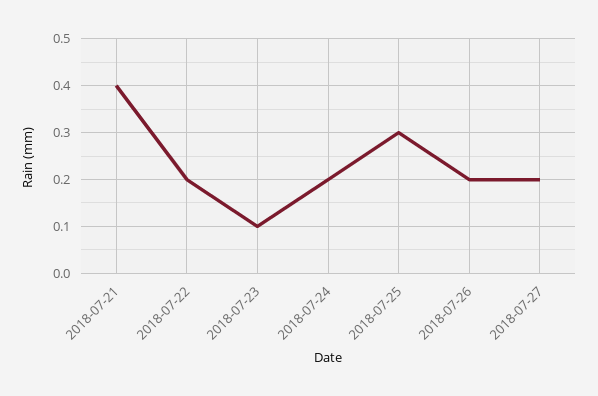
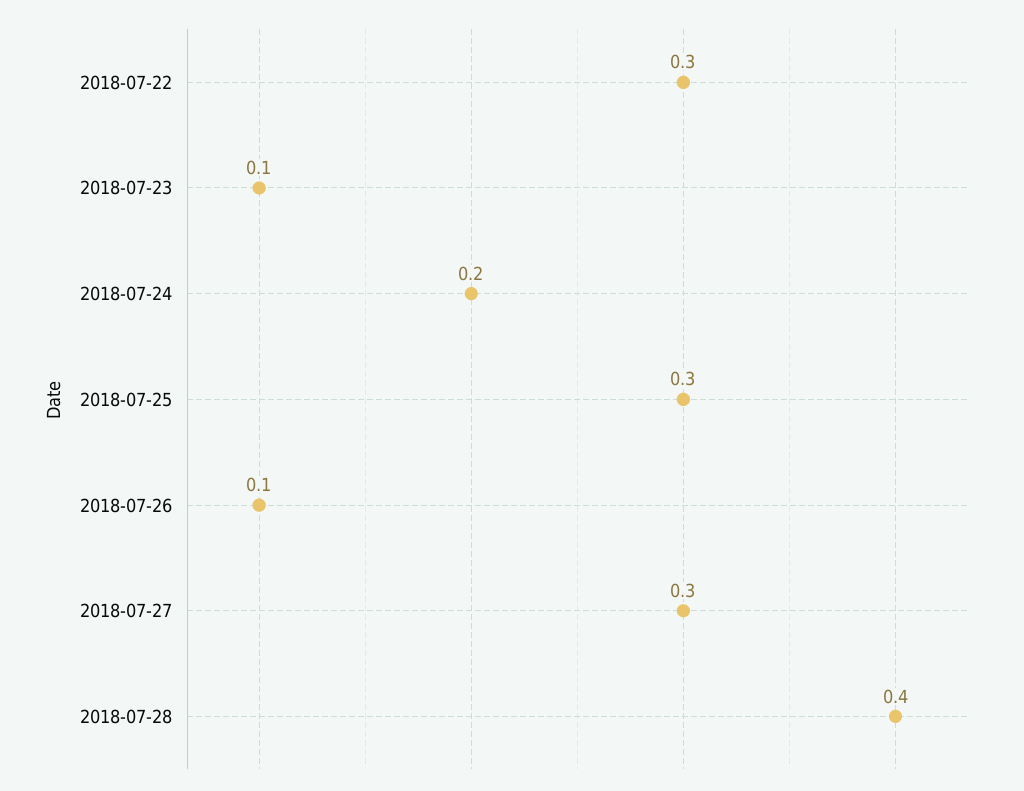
2018-07-21: 0.4 -> none
2018-07-22: 0.2 -> 0.3
2018-07-26: 0.2 -> 0.1
2018-07-27: 0.2 -> 0.3
2018-07-28: none -> 0.4

